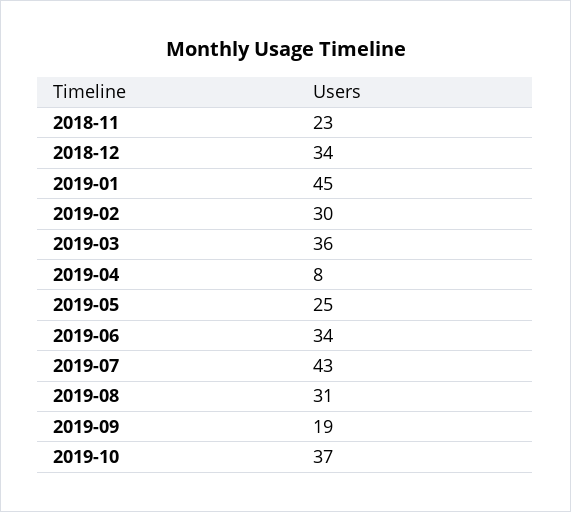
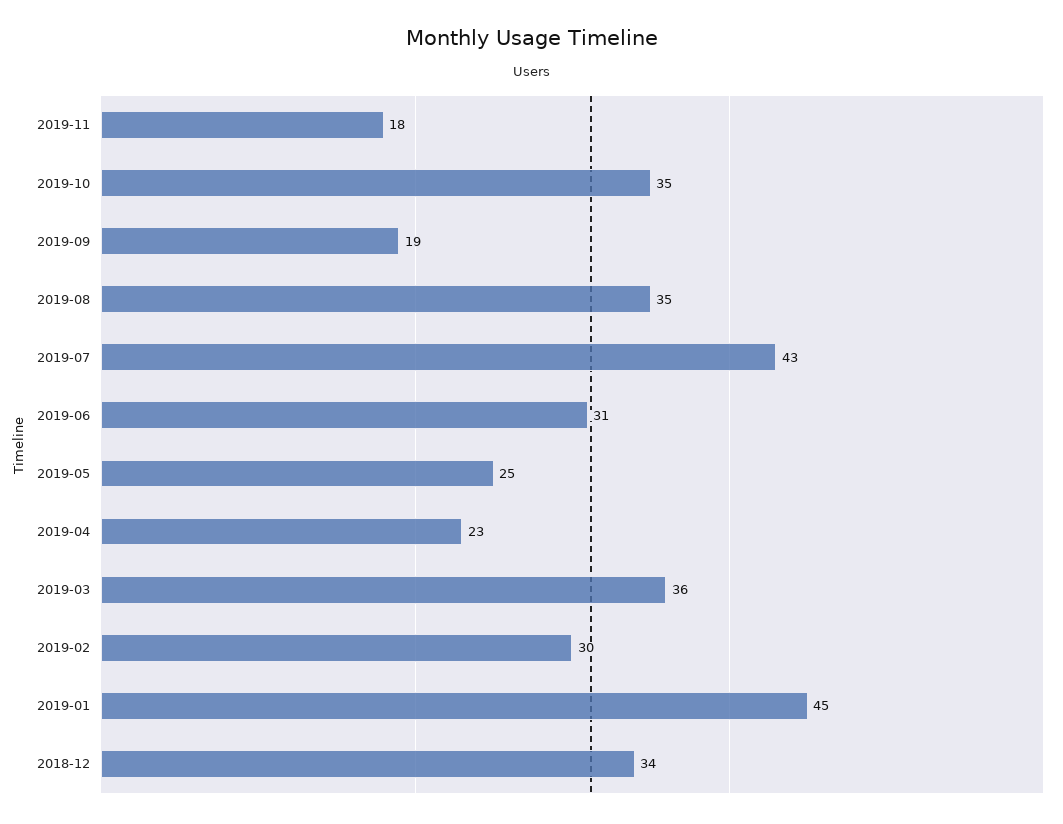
2018-11: 23 -> none
2019-04: 8 -> 23
2019-06: 34 -> 31
2019-08: 31 -> 35
2019-10: 37 -> 35
2019-11: none -> 18

